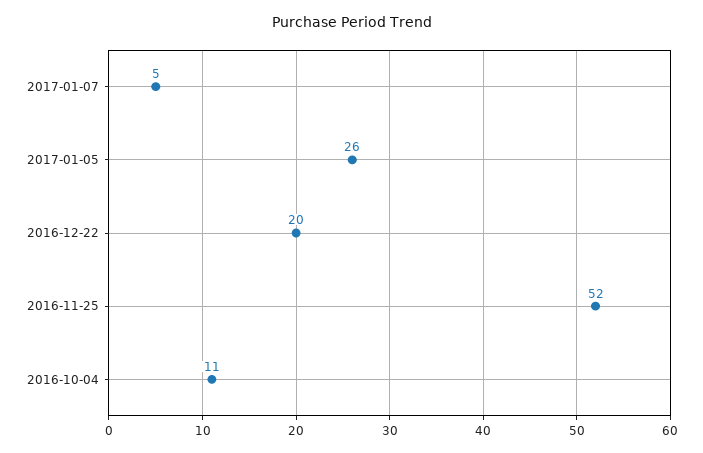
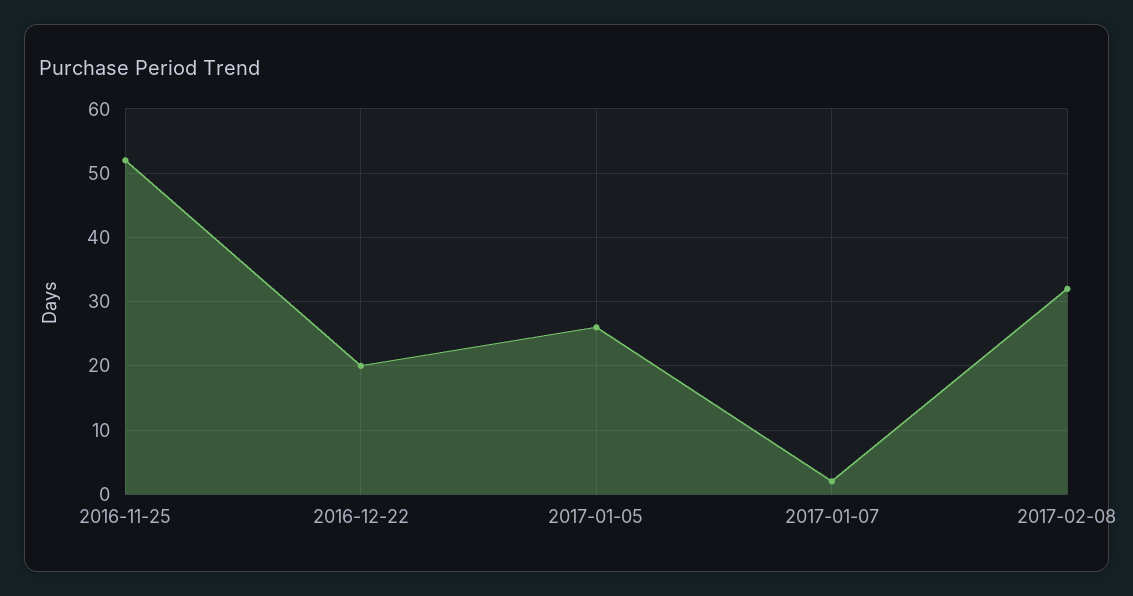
2017-01-07: 5 -> 2
2016-10-04: 11 -> none
2017-02-08: none -> 32

